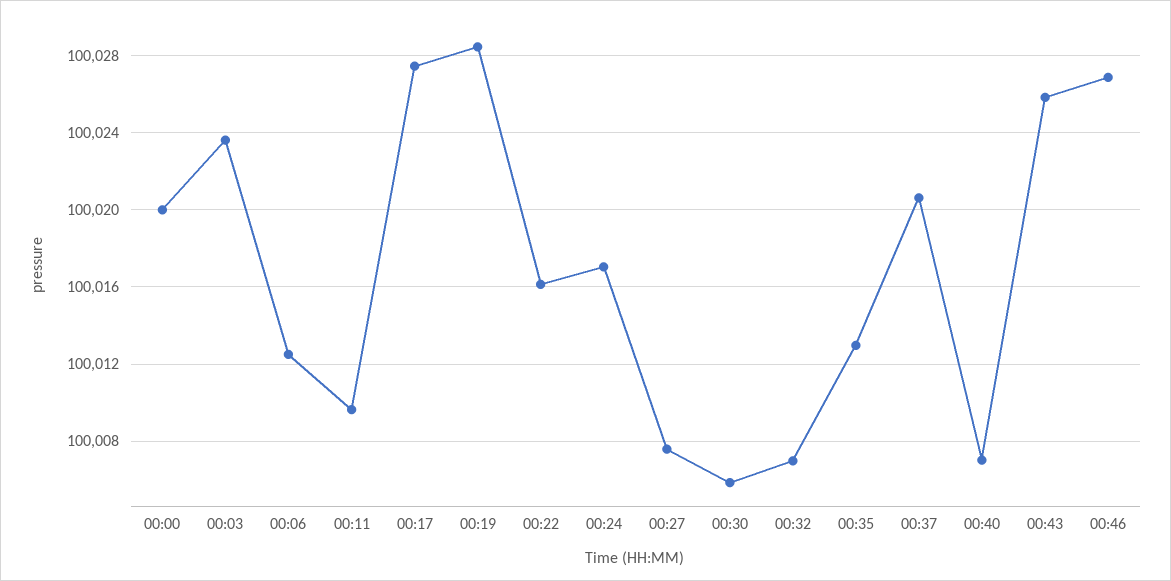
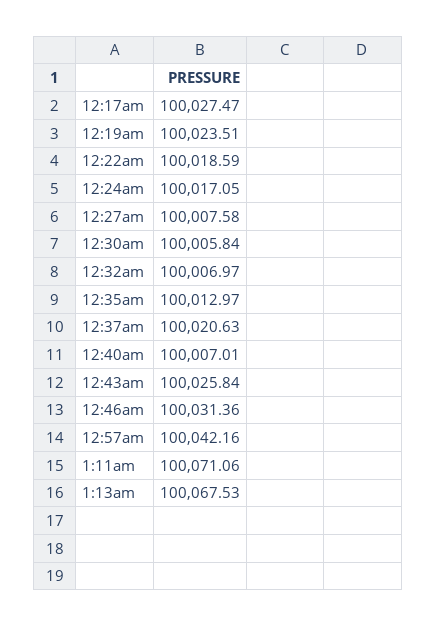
00:00: 100020 -> none
00:03: 100023.5 -> none
00:06: 100012.5 -> none
00:11: 100009.5 -> none
00:19: 100028.5 -> 100023.51
00:22: 100016 -> 100018.59
00:46: 100027 -> 100031.36
12:57am: none -> 100042.16
1:11am: none -> 100071.06
1:13am: none -> 100067.53

